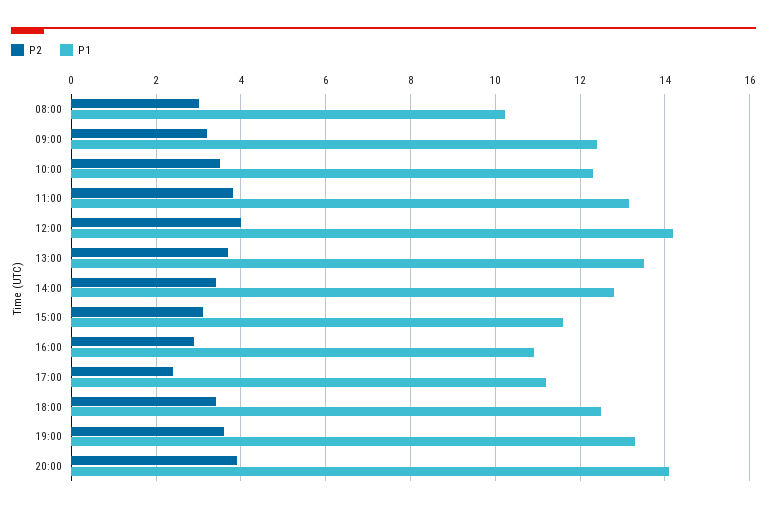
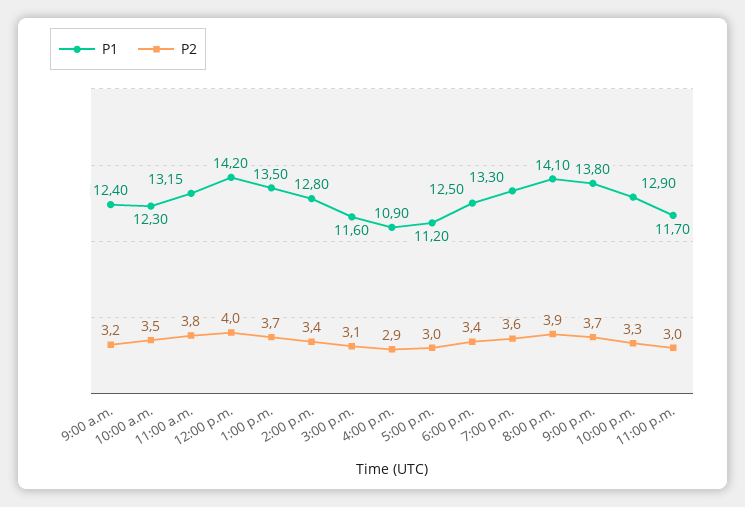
P2, 08:00: 3 -> none
P1, 08:00: 10.2 -> none
P2, 17:00: 2.4 -> 3
P1, 9:00 p.m.: none -> 13.8
P2, 9:00 p.m.: none -> 3.7
P1, 10:00 p.m.: none -> 12.9
P2, 10:00 p.m.: none -> 3.3
P1, 11:00 p.m.: none -> 11.7
P2, 11:00 p.m.: none -> 3

